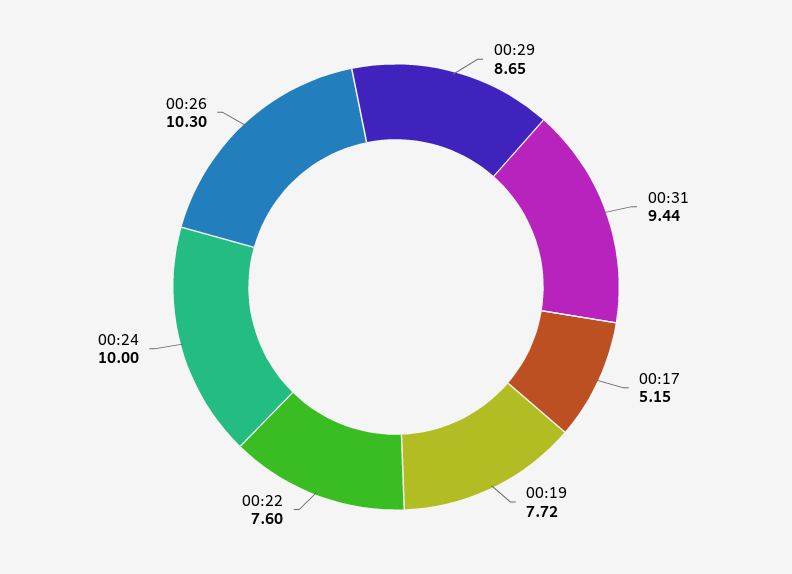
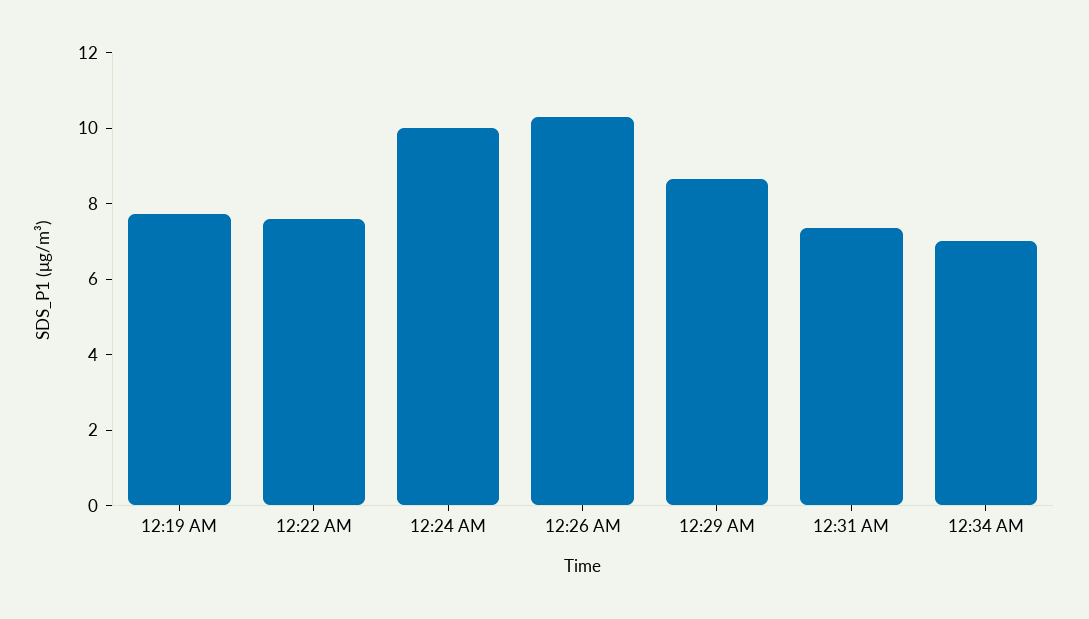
00:31: 9.44 -> 7.5
00:17: 5.15 -> none
12:34 AM: none -> 7

